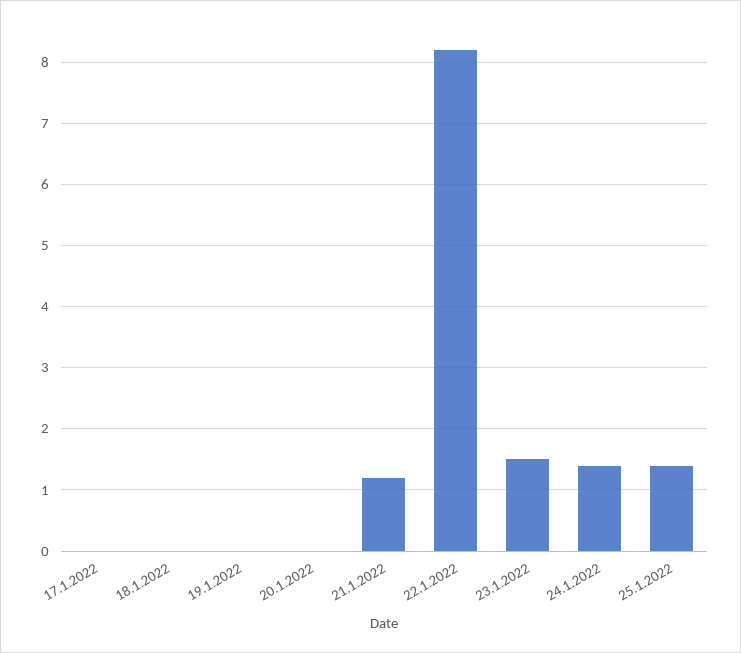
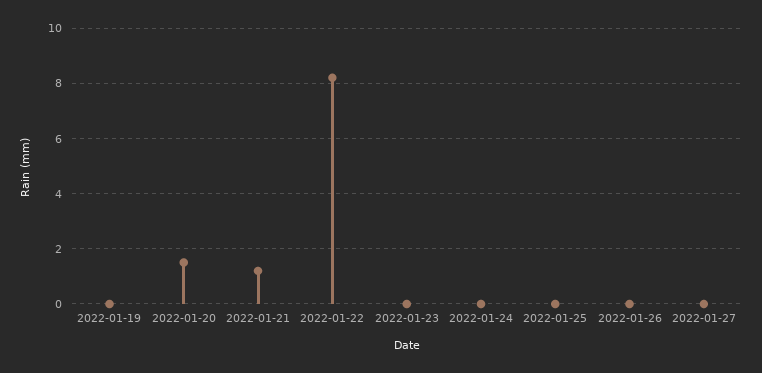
17.1.2022: 0 -> none
18.1.2022: 0 -> none
20.1.2022: 0 -> 1.5
23.1.2022: 1.5 -> 0
24.1.2022: 1.4 -> 0
25.1.2022: 1.4 -> 0
2022-01-26: none -> 0
2022-01-27: none -> 0

